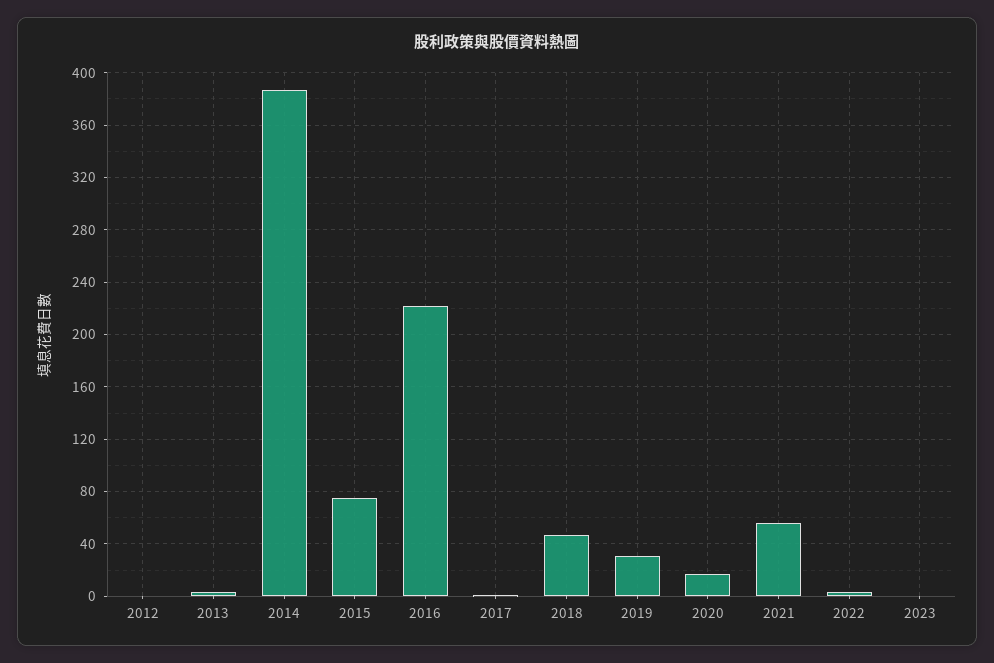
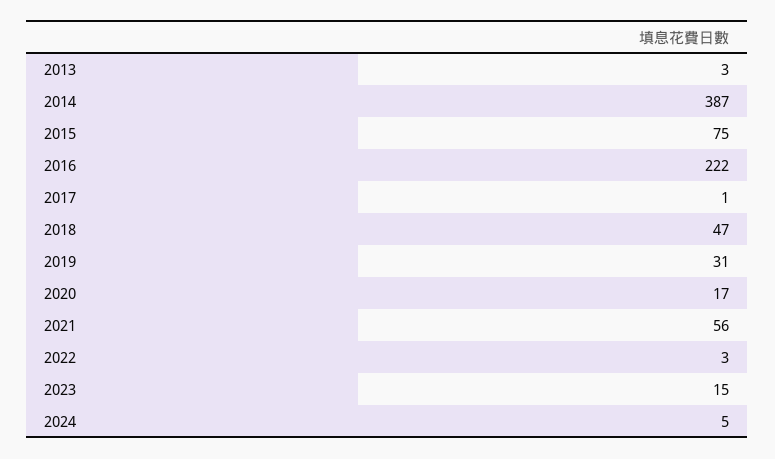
2012: 0 -> none
2023: 0 -> 15
2024: none -> 5

